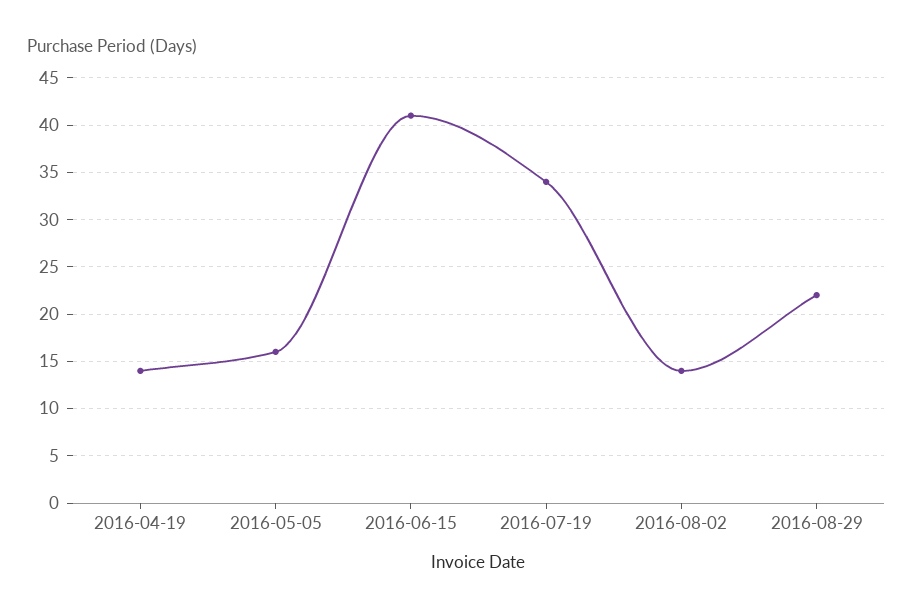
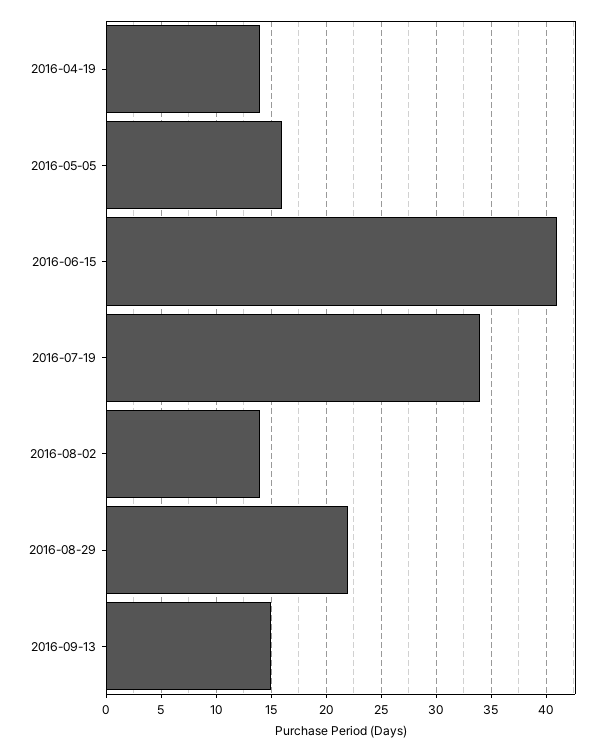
2016-09-13: none -> 15

